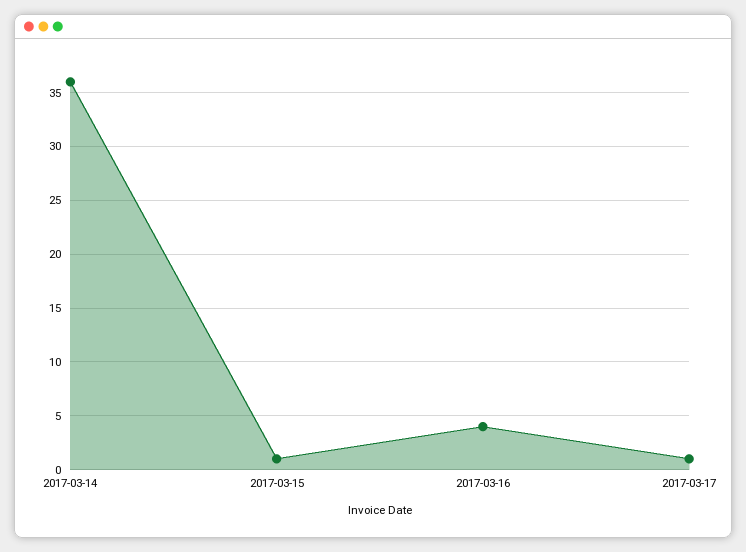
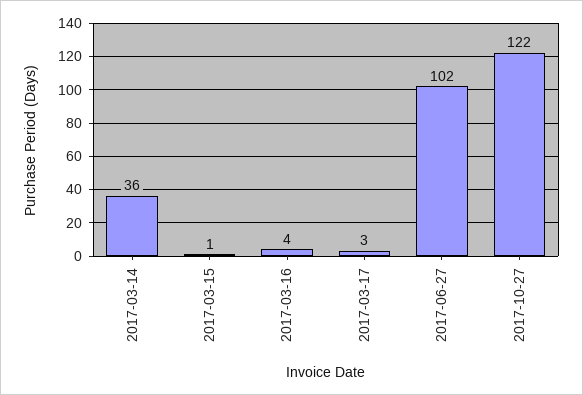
2017-03-17: 1 -> 3
2017-06-27: none -> 102
2017-10-27: none -> 122

